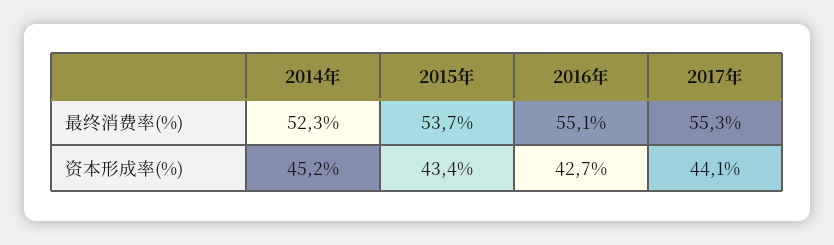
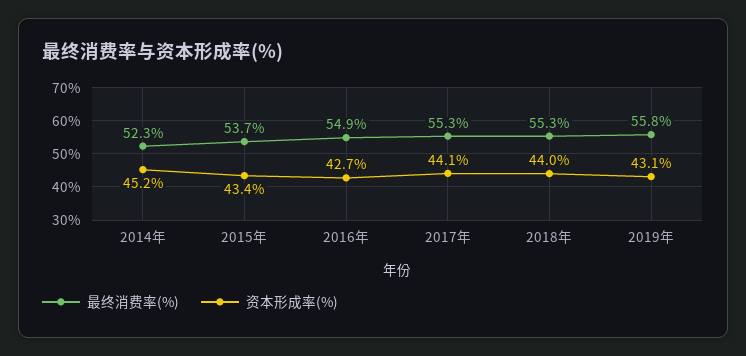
最终消费率(%), 2016年: 55.1 -> 54.9
最终消费率(%), 2018年: none -> 55.3
资本形成率(%), 2018年: none -> 44
最终消费率(%), 2019年: none -> 55.8
资本形成率(%), 2019年: none -> 43.1

